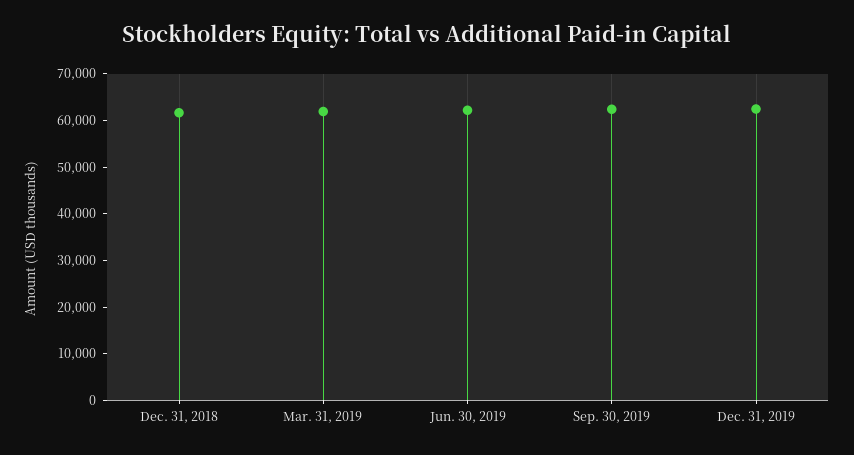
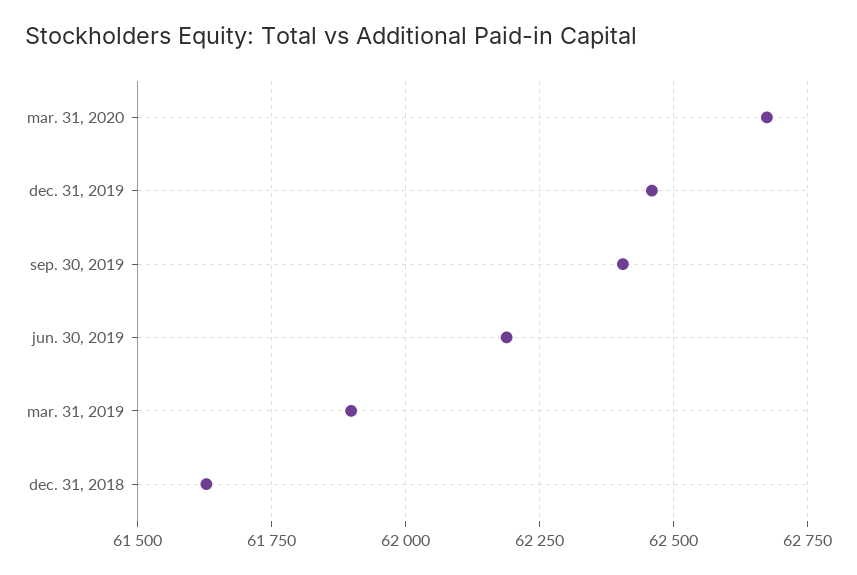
mar. 31, 2020: none -> 62675

